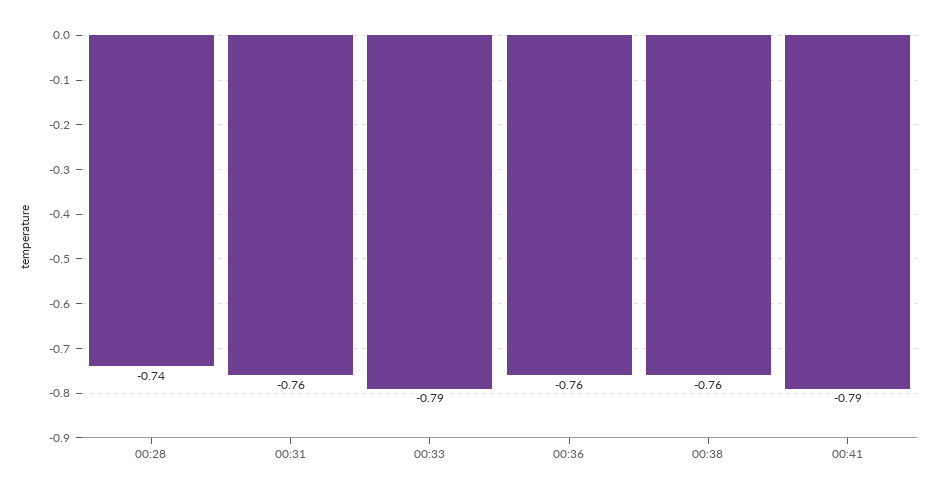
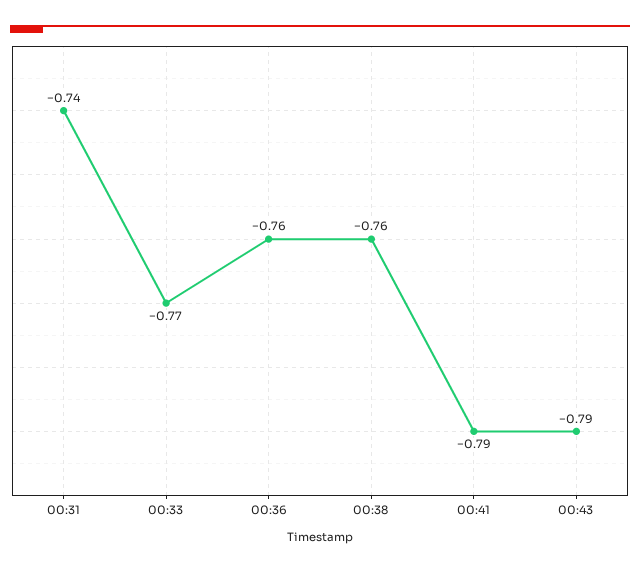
00:28: -0.74 -> none
00:31: -0.76 -> -0.74
00:33: -0.79 -> -0.77
00:43: none -> -0.79

